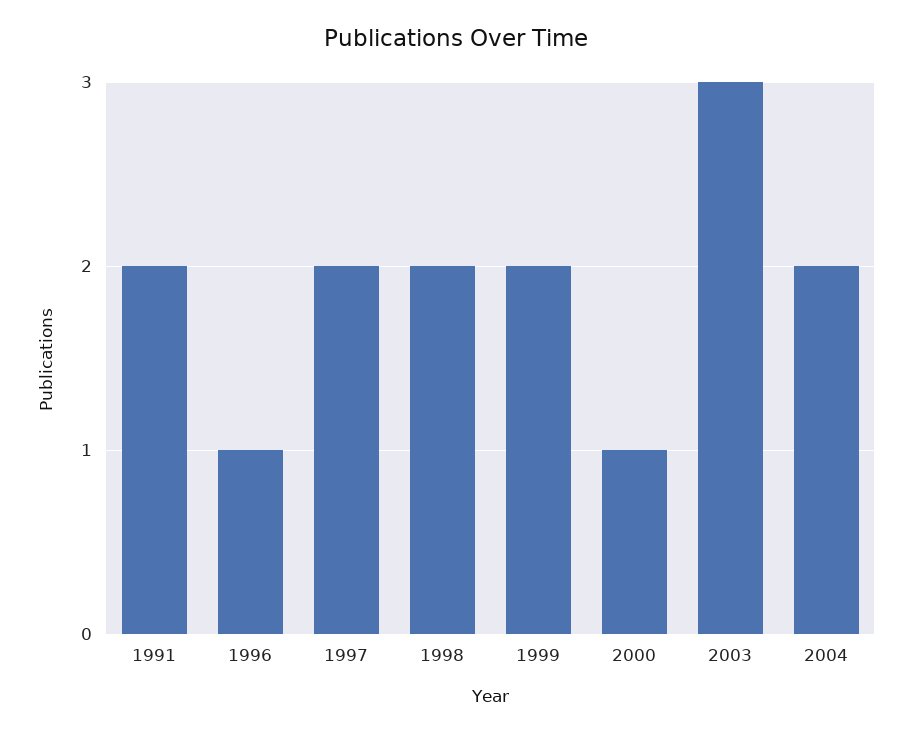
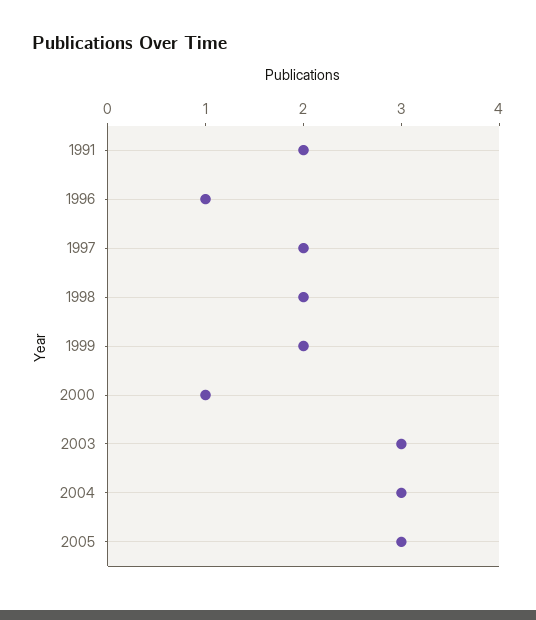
2004: 2 -> 3
2005: none -> 3

